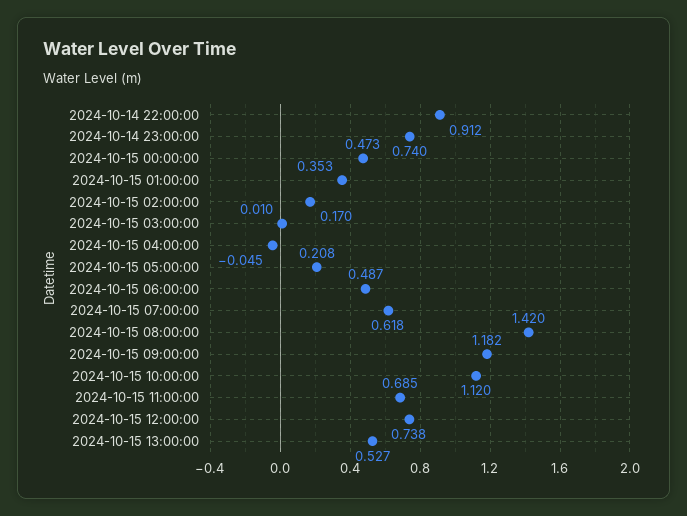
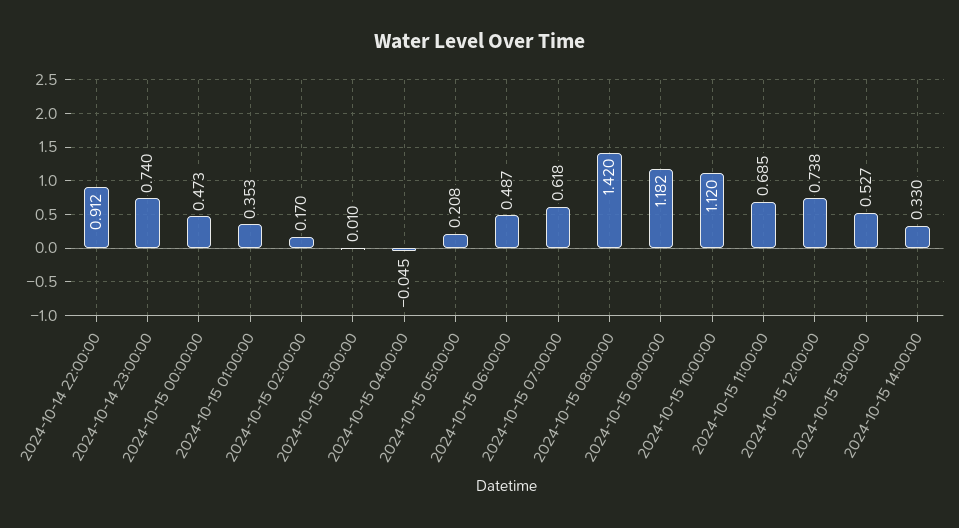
2024-10-15 14:00:00: none -> 0.33

